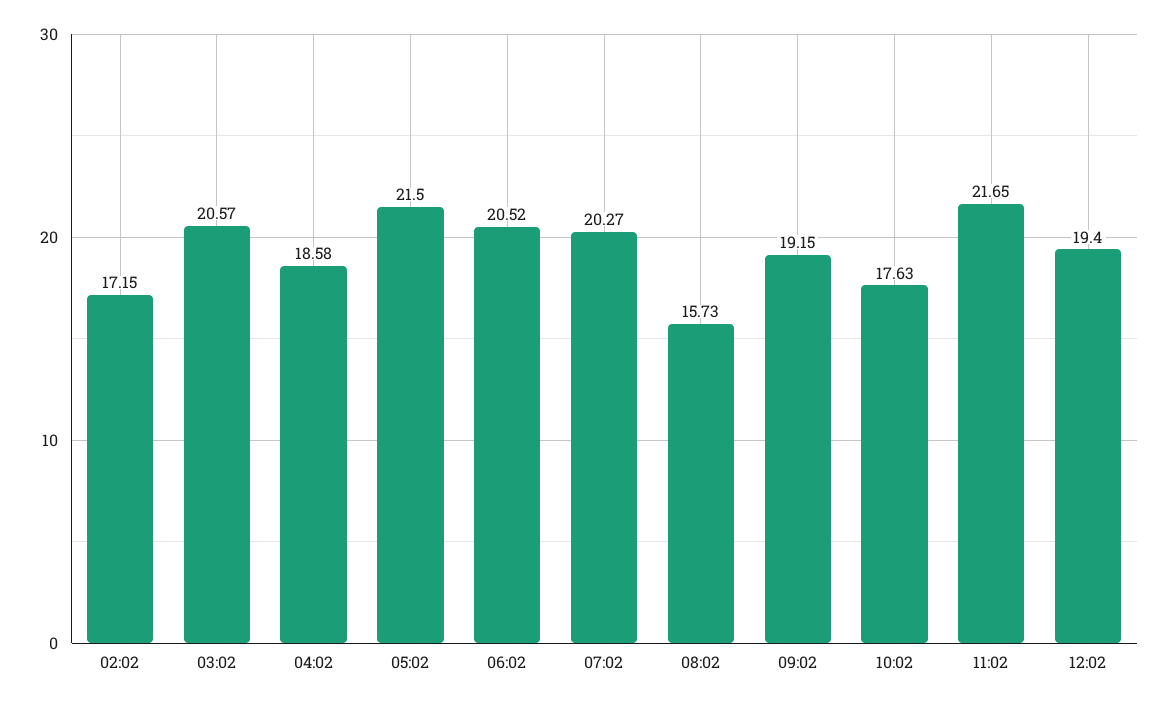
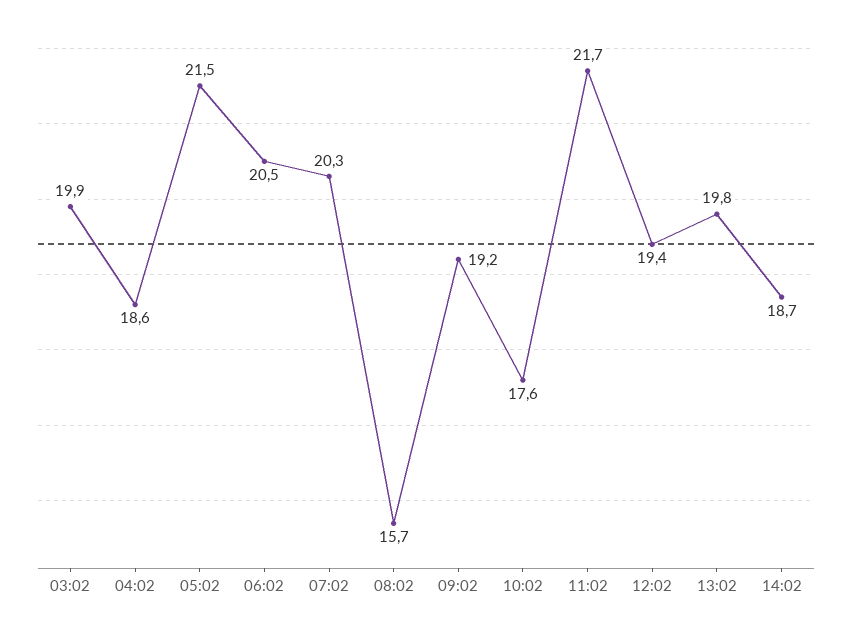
02:02: 17.15 -> none
03:02: 20.57 -> 19.9
13:02: none -> 19.8
14:02: none -> 18.7

